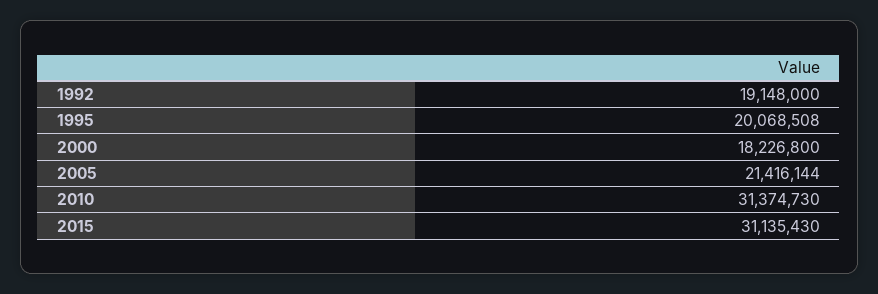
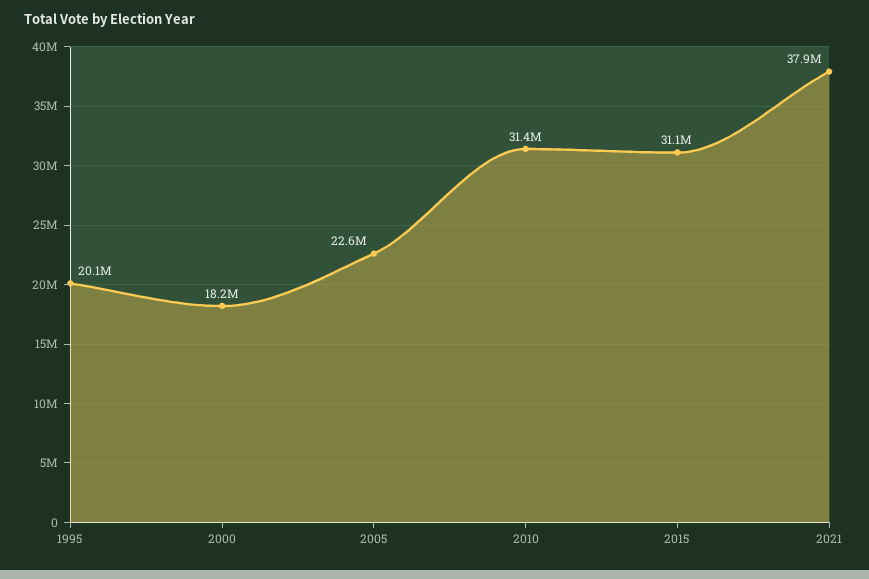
1992: 19148000 -> none
2005: 21416144 -> 22600000
2021: none -> 37900000

